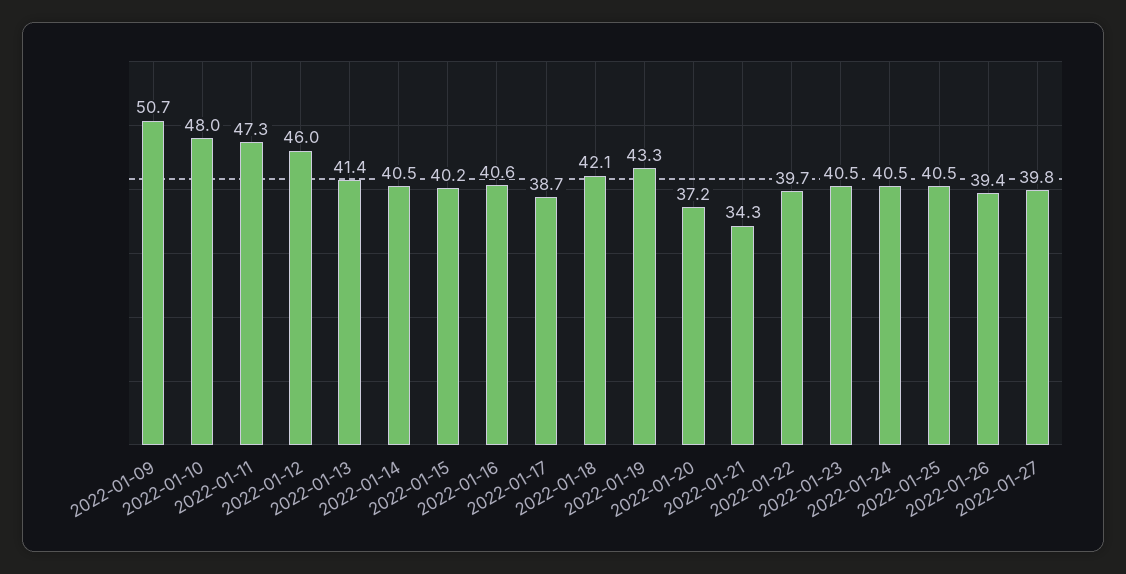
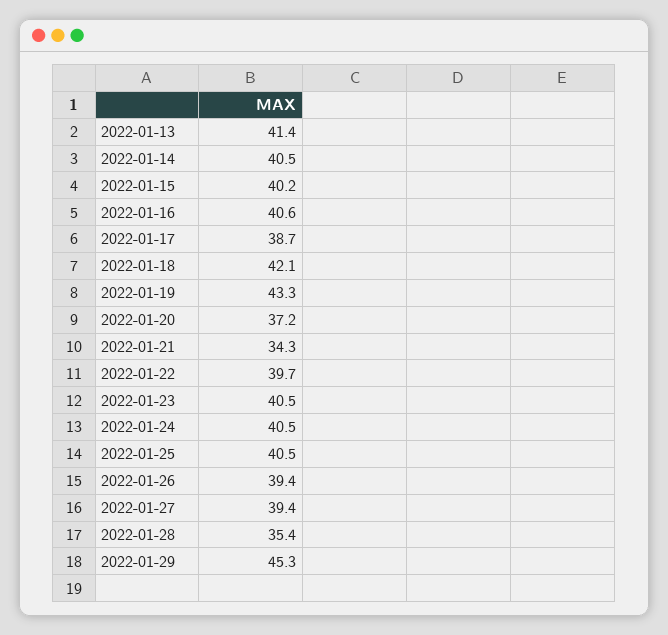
2022-01-09: 50.7 -> none
2022-01-10: 48 -> none
2022-01-11: 47.3 -> none
2022-01-12: 46 -> none
2022-01-27: 39.8 -> 39.4
2022-01-28: none -> 35.4
2022-01-29: none -> 45.3

